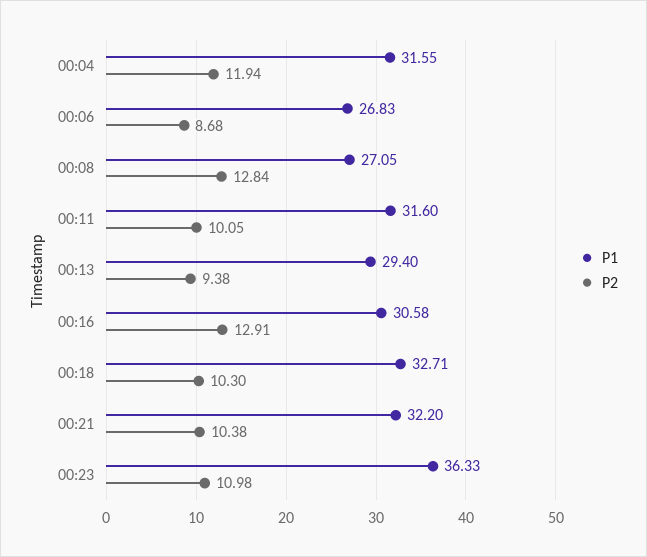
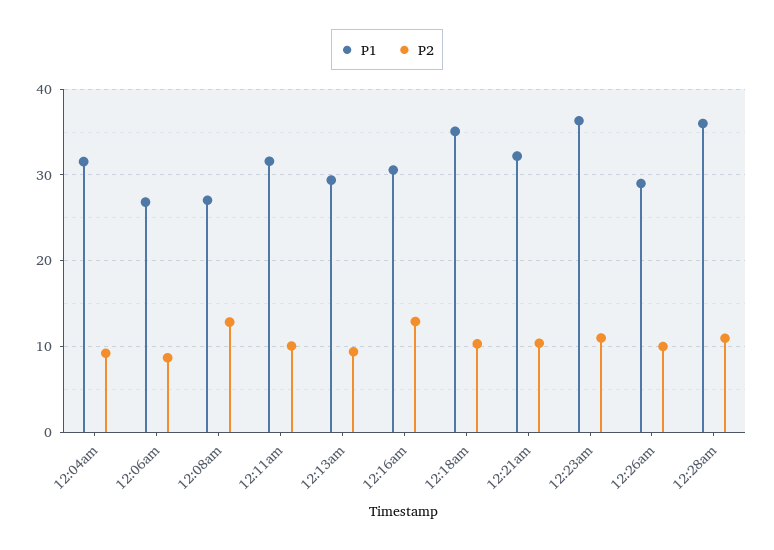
P2, 00:04: 11.94 -> 9
P1, 00:18: 32.71 -> 35
P1, 12:26am: none -> 29
P2, 12:26am: none -> 10
P1, 12:28am: none -> 36
P2, 12:28am: none -> 11

